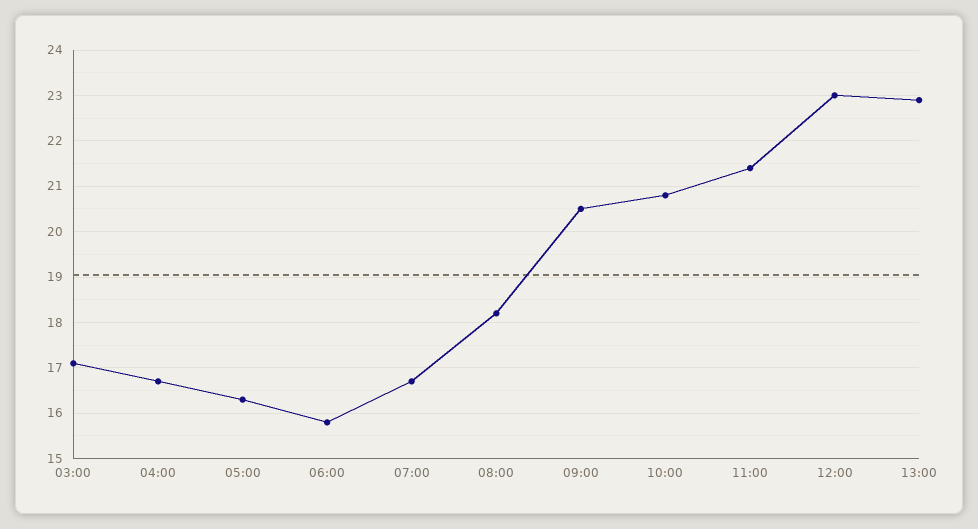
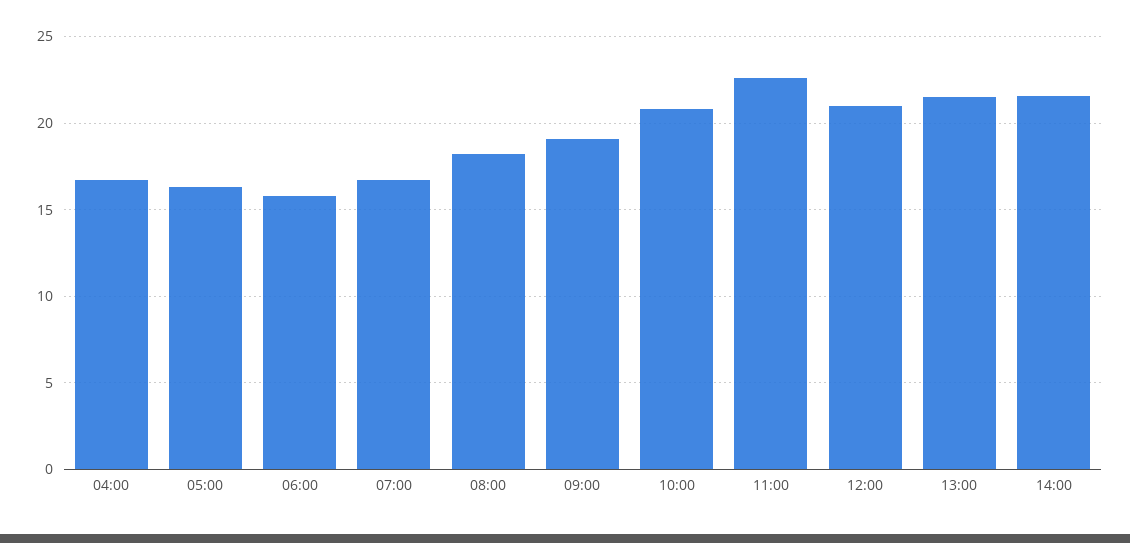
03:00: 17 -> none
09:00: 20.5 -> 19
11:00: 21.5 -> 22.5
12:00: 23 -> 21
13:00: 23 -> 21.5
14:00: none -> 21.5

